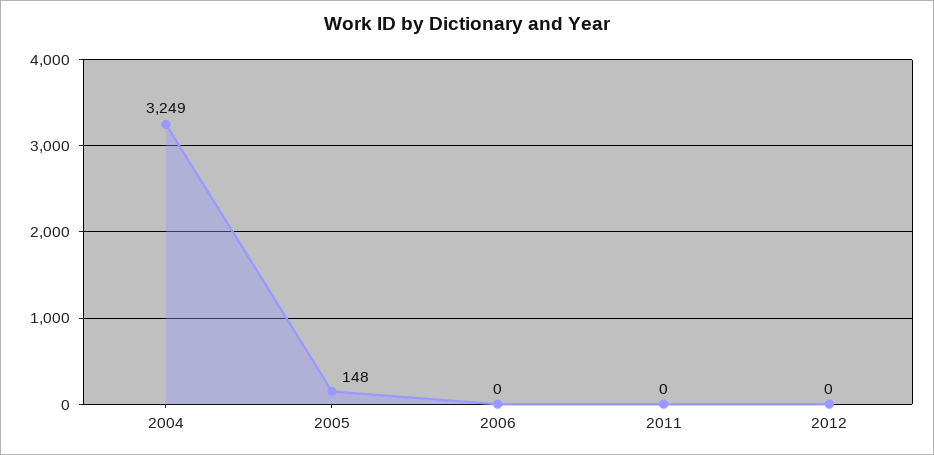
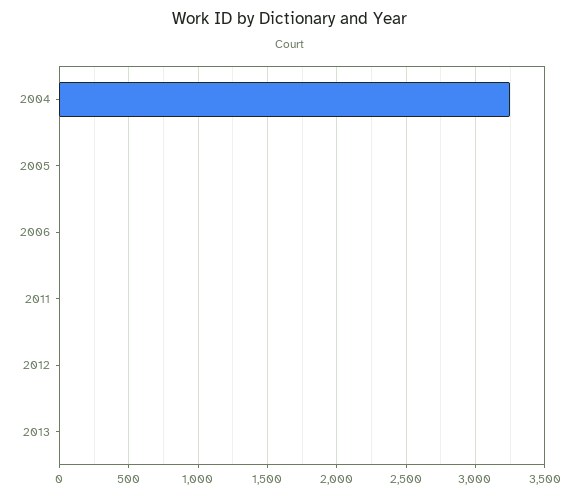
2005: 148 -> 0
2013: none -> 0

